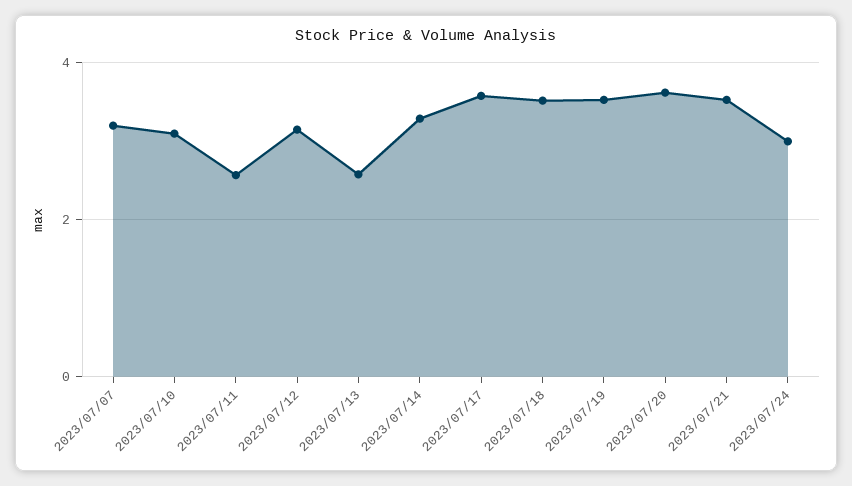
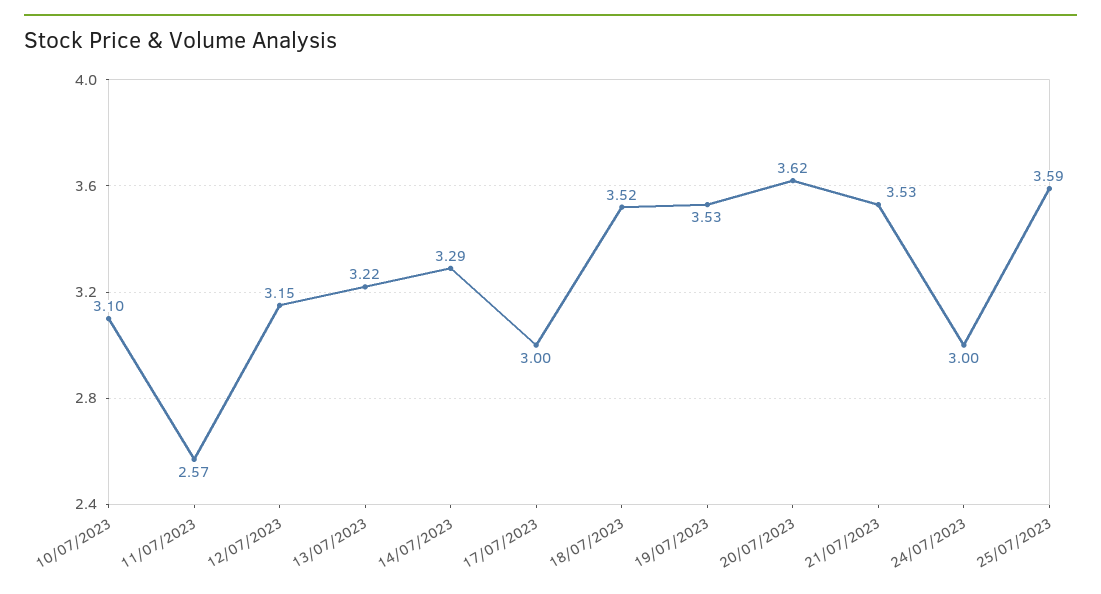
2023/07/07: 3.2 -> none
2023/07/13: 2.6 -> 3.22
2023/07/17: 3.6 -> 3
25/07/2023: none -> 3.59

